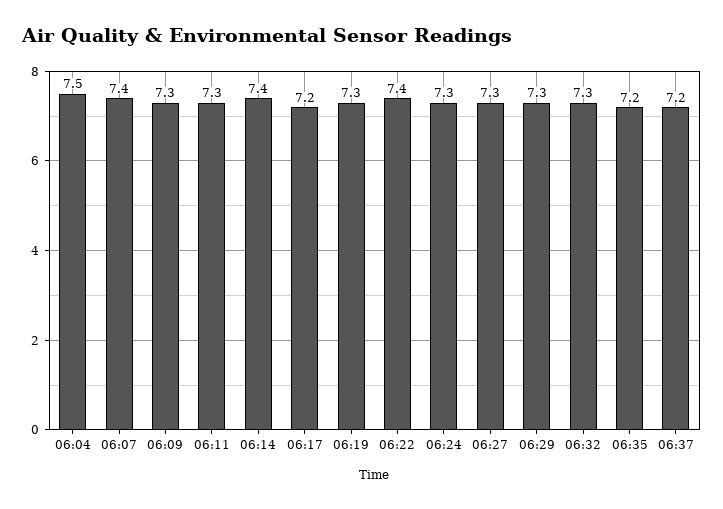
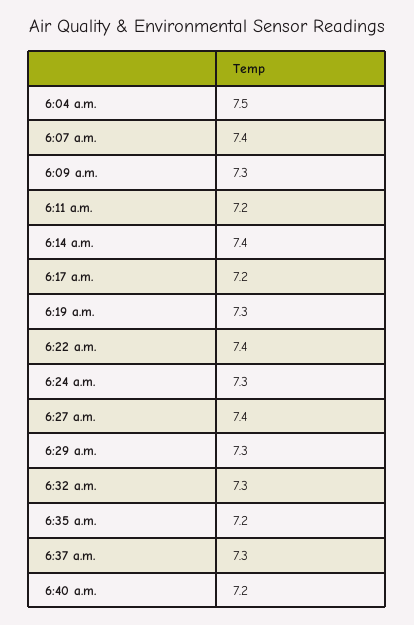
06:11: 7.3 -> 7.2
06:27: 7.3 -> 7.4
06:37: 7.2 -> 7.3
6:40 a.m.: none -> 7.2

